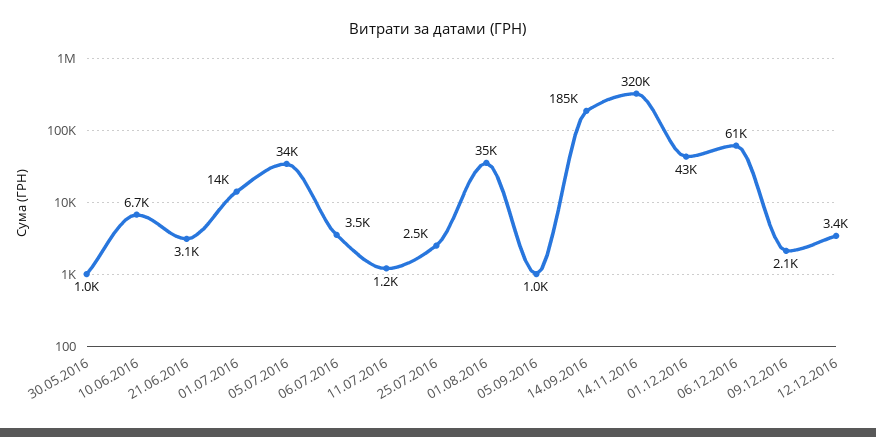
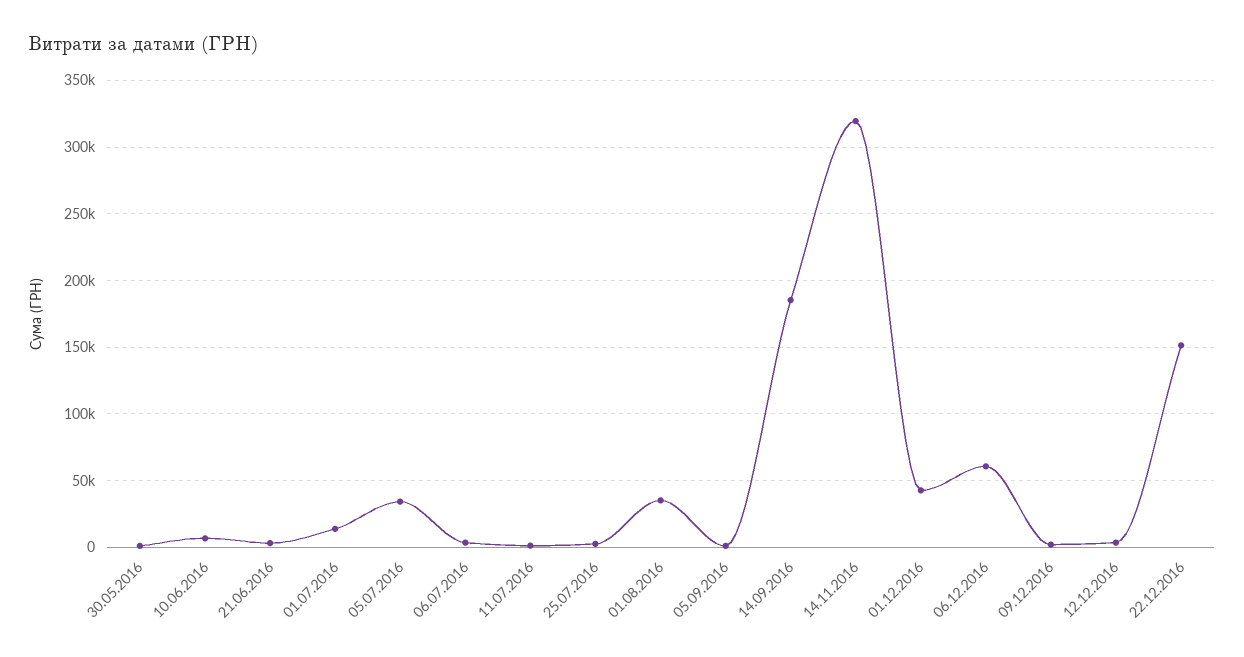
22.12.2016: none -> 150000

